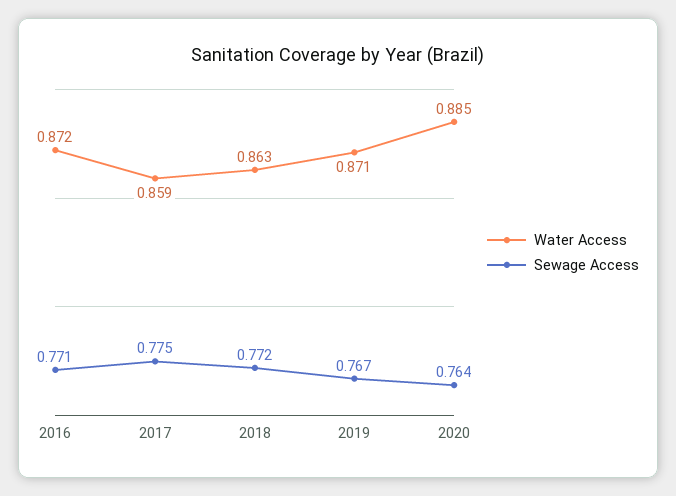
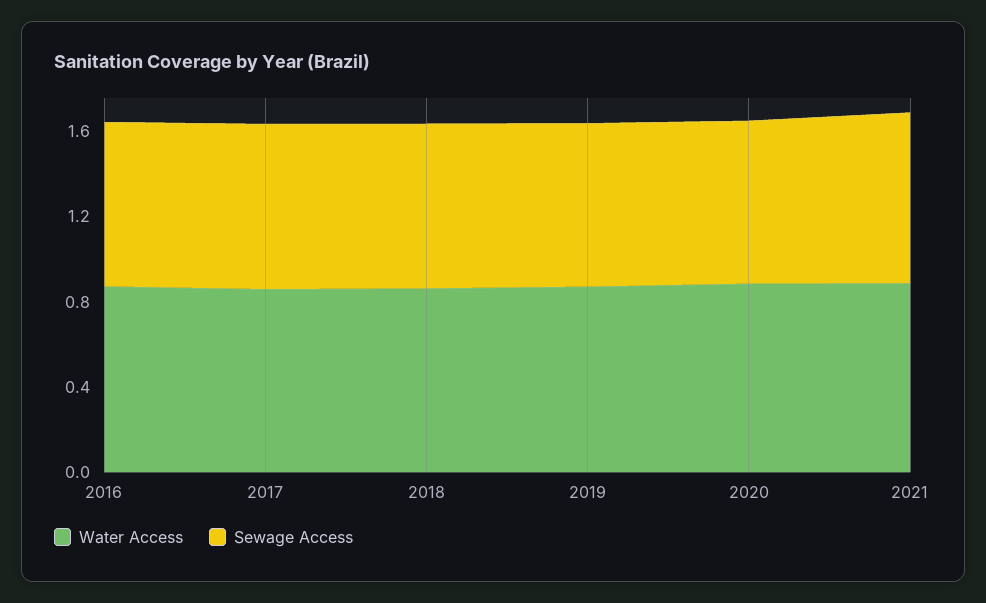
Water Access, 2021: none -> 0.9
Sewage Access, 2021: none -> 0.8

